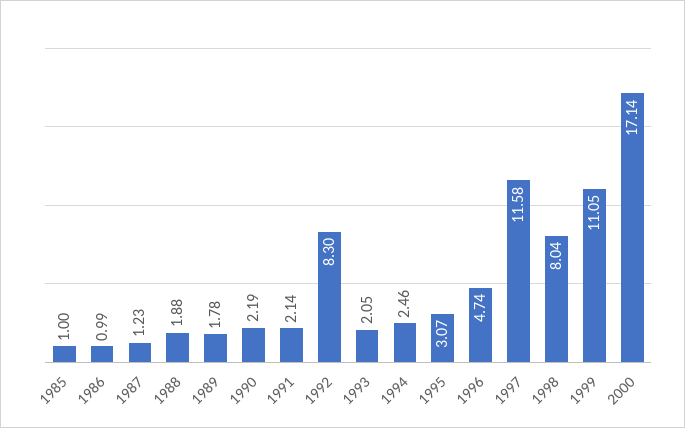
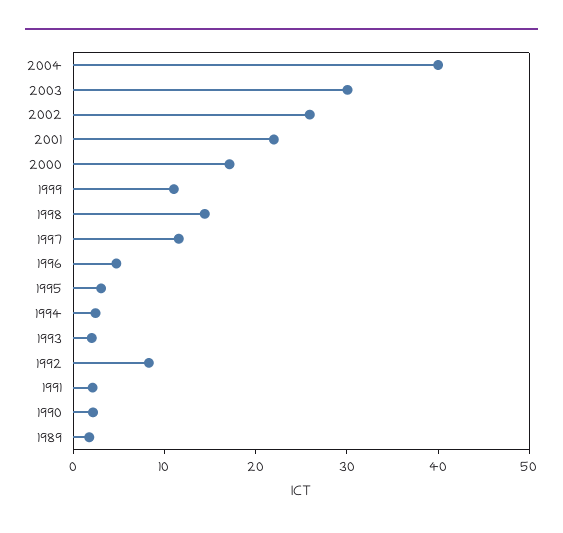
1985: 1 -> none
1986: 0.99 -> none
1987: 1.23 -> none
1988: 1.88 -> none
1998: 8.04 -> 14
2004: none -> 40
2003: none -> 30
2002: none -> 26
2001: none -> 22

